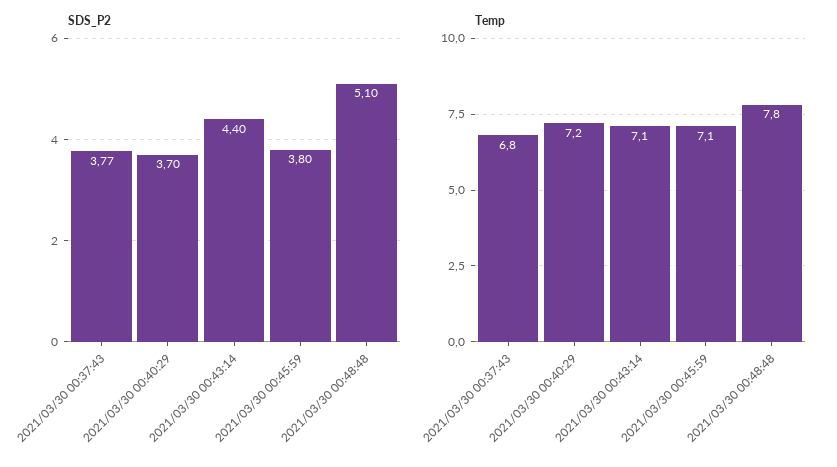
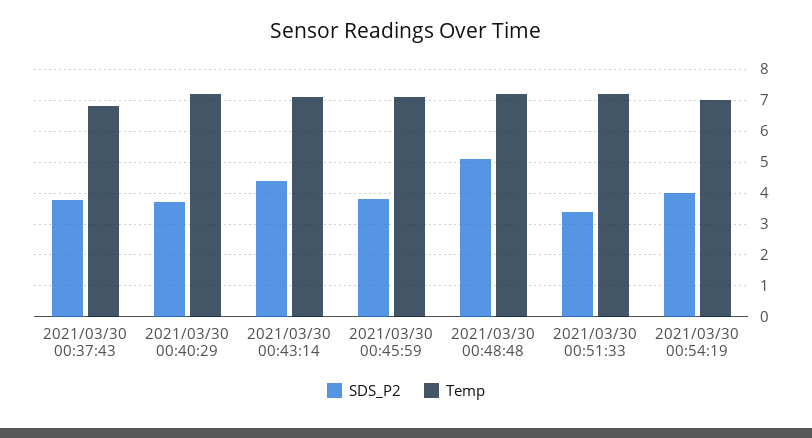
Temp, 2021/03/30 00:48:48: 7.8 -> 7.2
SDS_P2, 2021/03/30 00:51:33: none -> 3.4
Temp, 2021/03/30 00:51:33: none -> 7.2
SDS_P2, 2021/03/30 00:54:19: none -> 4
Temp, 2021/03/30 00:54:19: none -> 7

